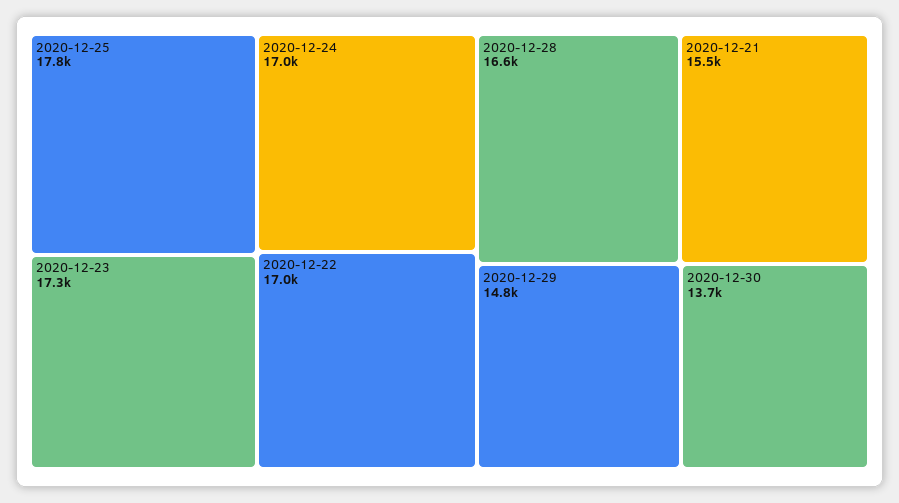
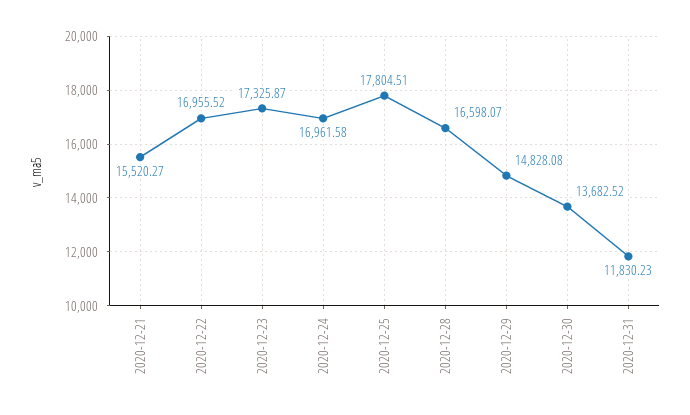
2020-12-31: none -> 11830.23

